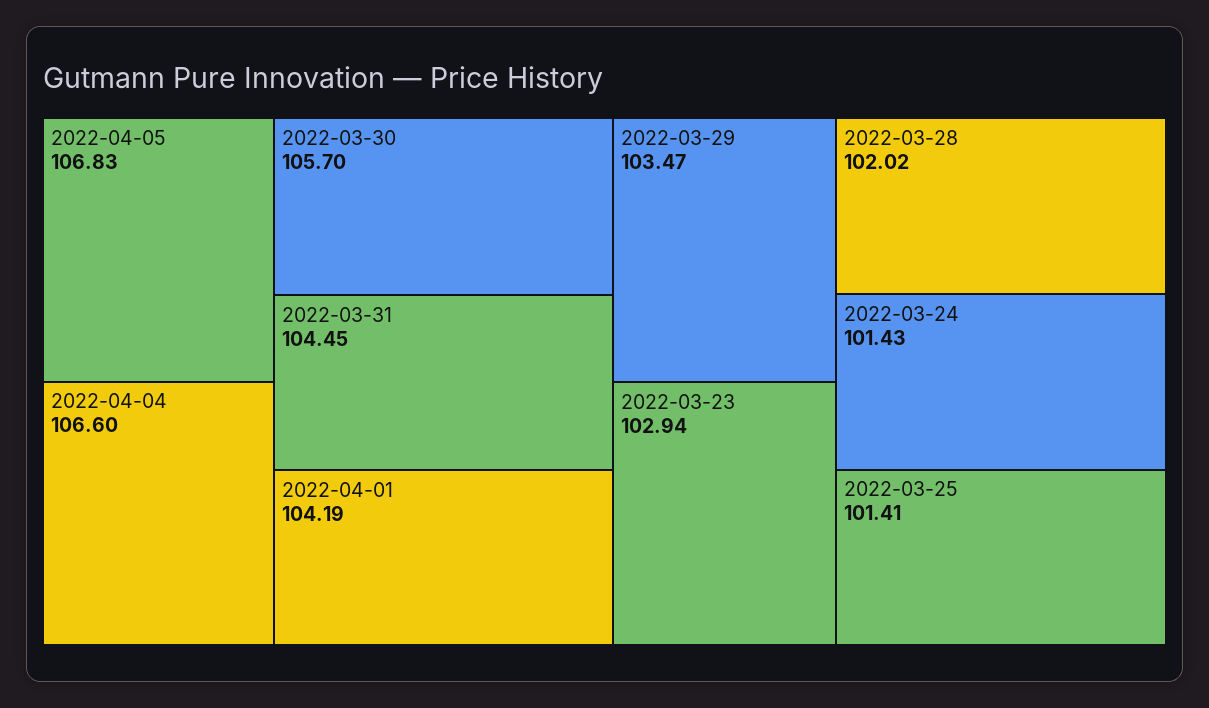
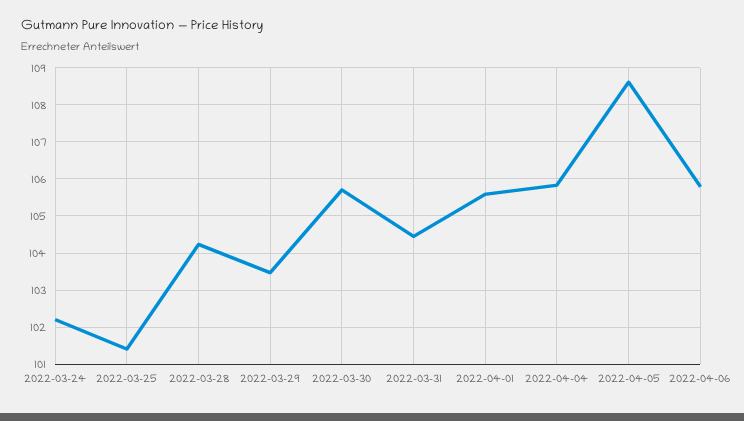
2022-04-05: 106.83 -> 108.6
2022-04-04: 106.6 -> 105.8
2022-04-01: 104.19 -> 105.6
2022-03-23: 102.94 -> none
2022-03-28: 102.02 -> 104.2
2022-03-24: 101.43 -> 102.2
2022-04-06: none -> 105.8

